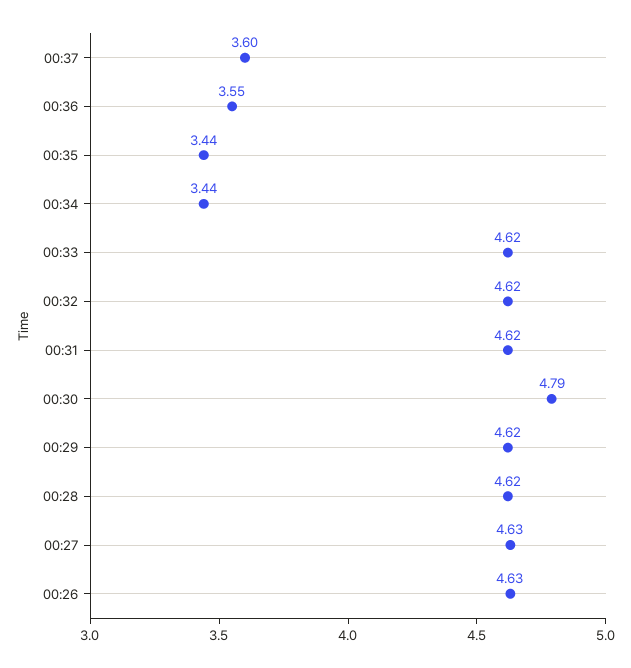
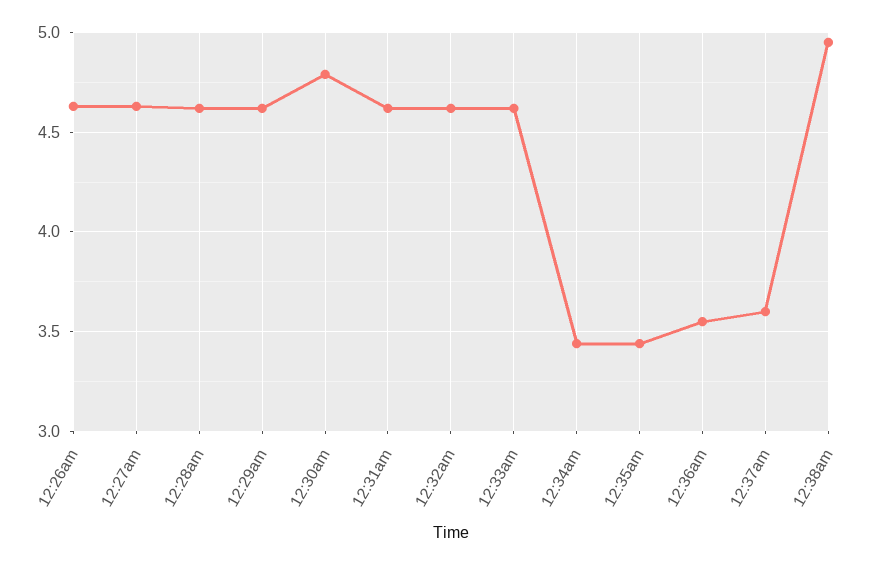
12:38am: none -> 4.95

